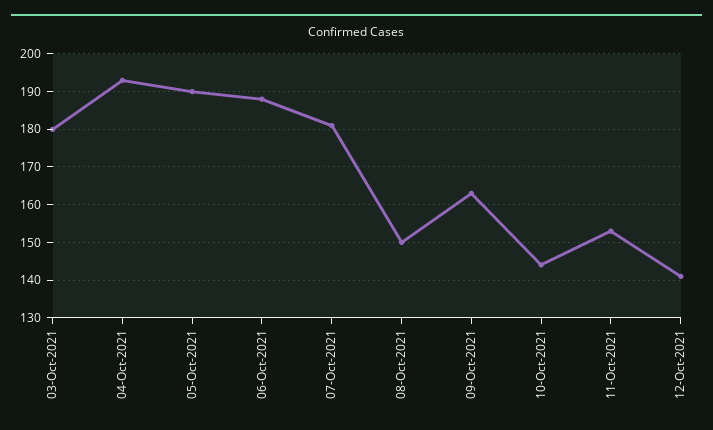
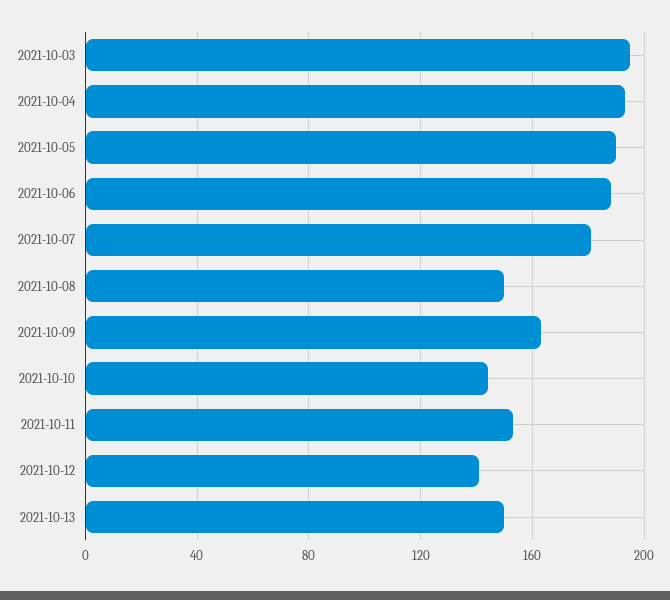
03-Oct-2021: 180 -> 195
2021-10-13: none -> 150

